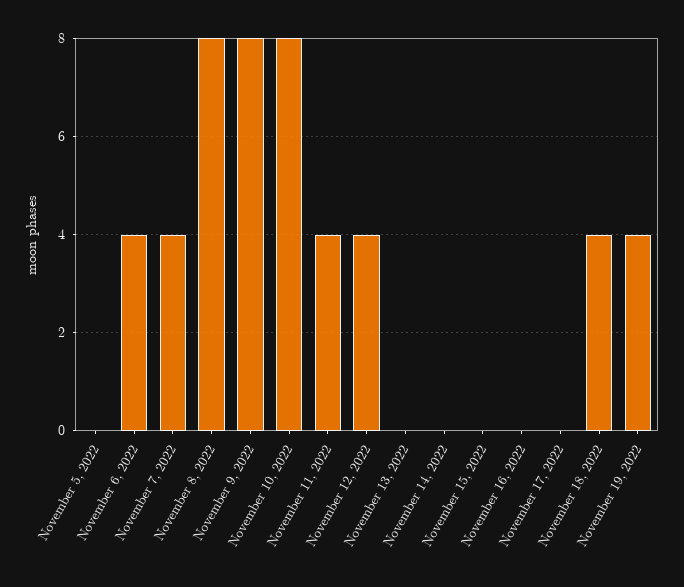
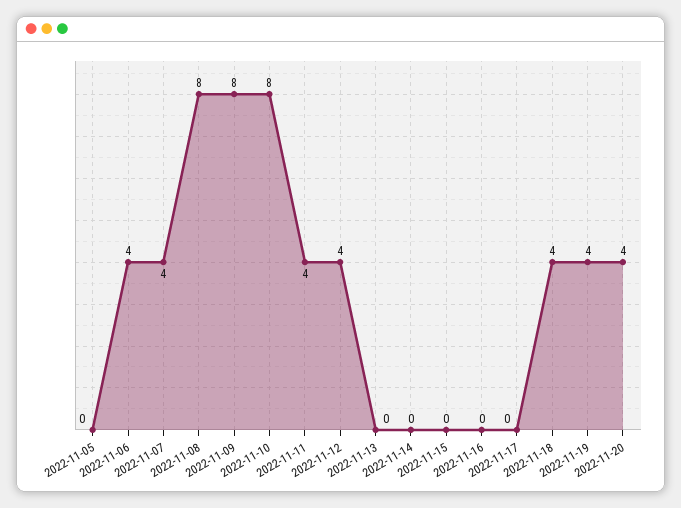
2022-11-20: none -> 4

